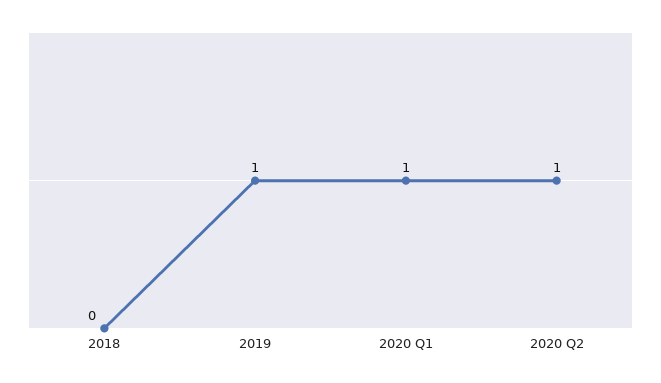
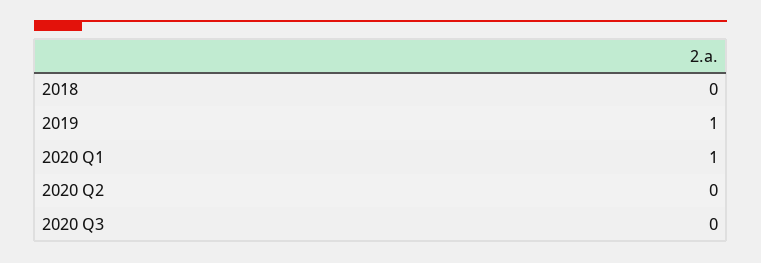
2020 Q2: 1 -> 0
2020 Q3: none -> 0

